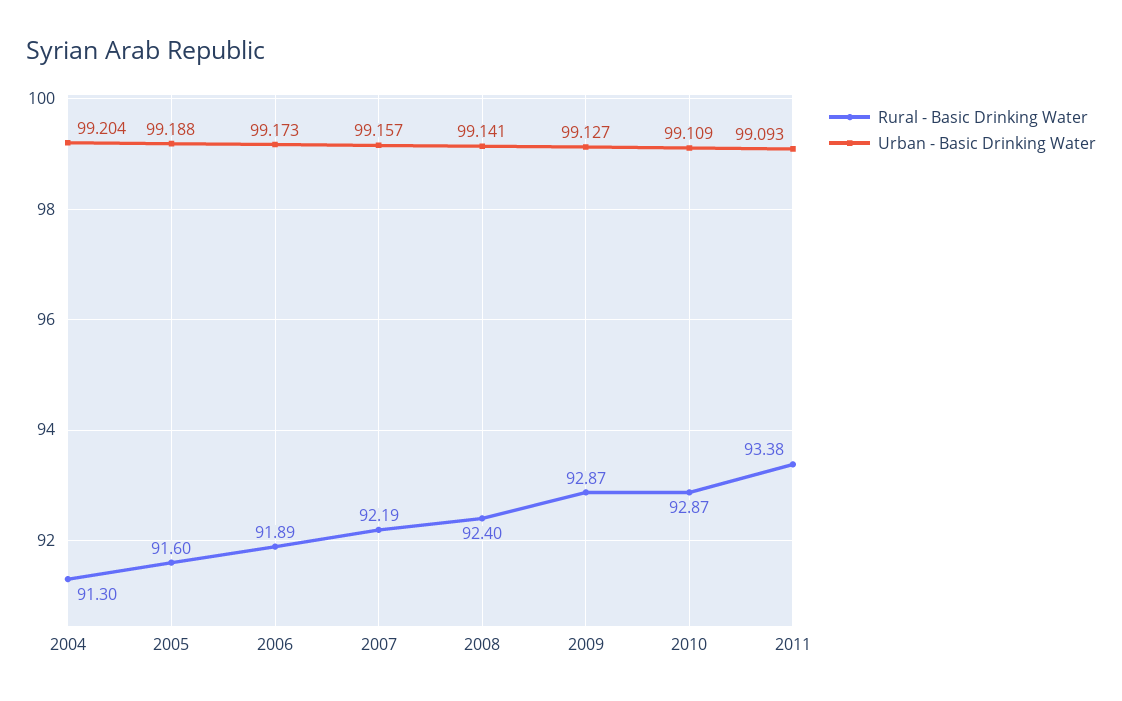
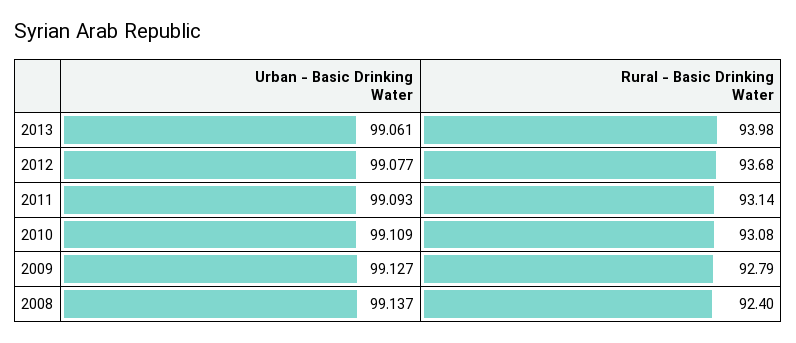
Rural - Basic Drinking Water, 2004: 91.3 -> none
Urban - Basic Drinking Water, 2004: 99.204 -> none
Rural - Basic Drinking Water, 2005: 91.6 -> none
Urban - Basic Drinking Water, 2005: 99.188 -> none
Rural - Basic Drinking Water, 2006: 91.89 -> none
Urban - Basic Drinking Water, 2006: 99.173 -> none
Rural - Basic Drinking Water, 2007: 92.19 -> none
Urban - Basic Drinking Water, 2007: 99.157 -> none
Urban - Basic Drinking Water, 2008: 99.141 -> 99.137
Rural - Basic Drinking Water, 2009: 92.87 -> 92.79
Rural - Basic Drinking Water, 2010: 92.87 -> 93.08
Rural - Basic Drinking Water, 2011: 93.38 -> 93.14
Urban - Basic Drinking Water, 2013: none -> 99.061
Rural - Basic Drinking Water, 2013: none -> 93.98
Urban - Basic Drinking Water, 2012: none -> 99.077
Rural - Basic Drinking Water, 2012: none -> 93.68

